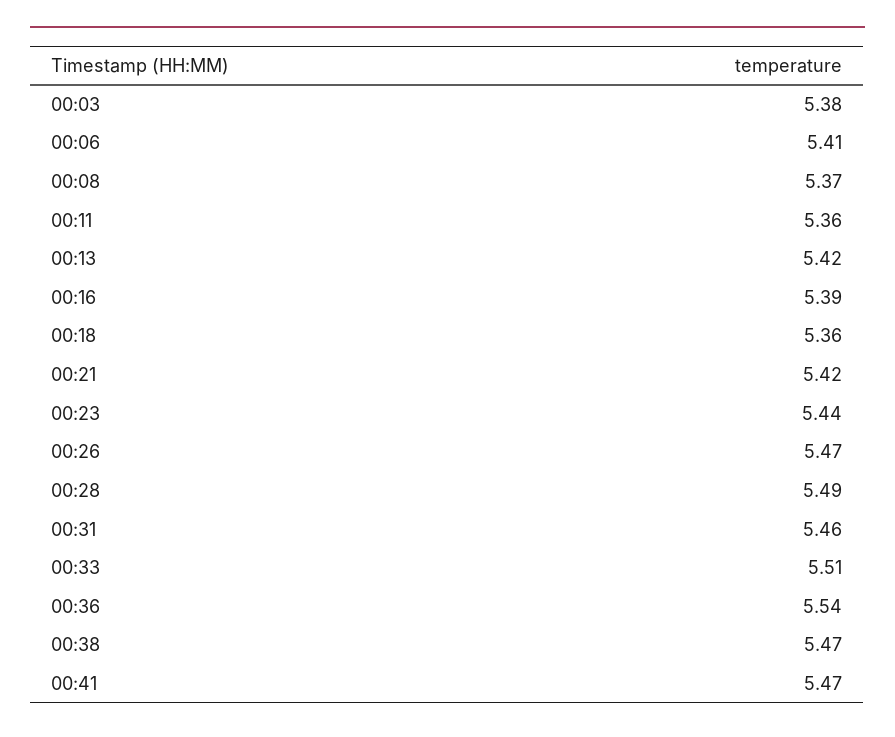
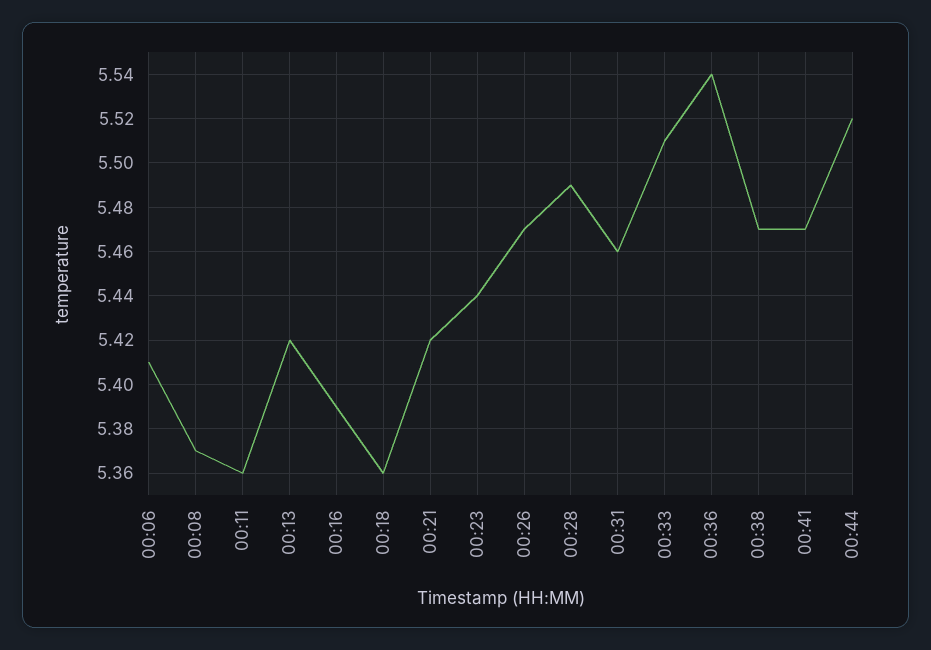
00:03: 5.38 -> none
00:44: none -> 5.52

